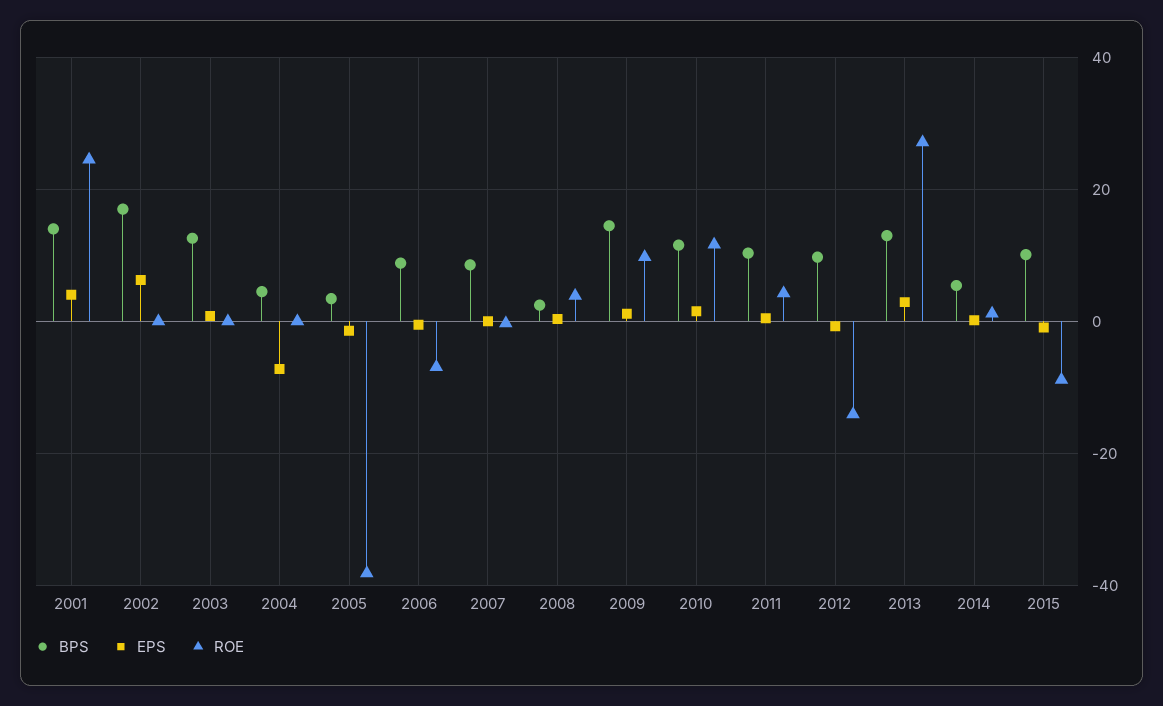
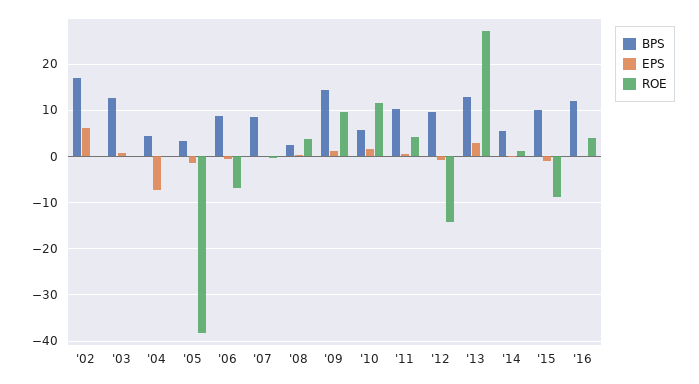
BPS, 2001: 14 -> none
EPS, 2001: 4 -> none
ROE, 2001: 24 -> none
BPS, 2010: 12 -> 6
BPS, '16: none -> 12
EPS, '16: none -> 0
ROE, '16: none -> 4

